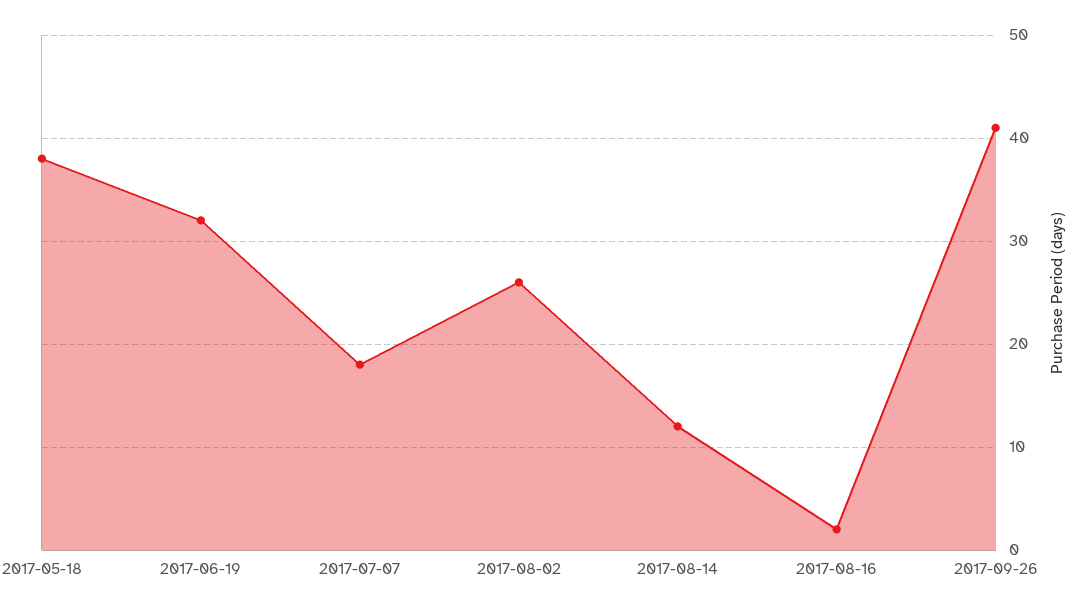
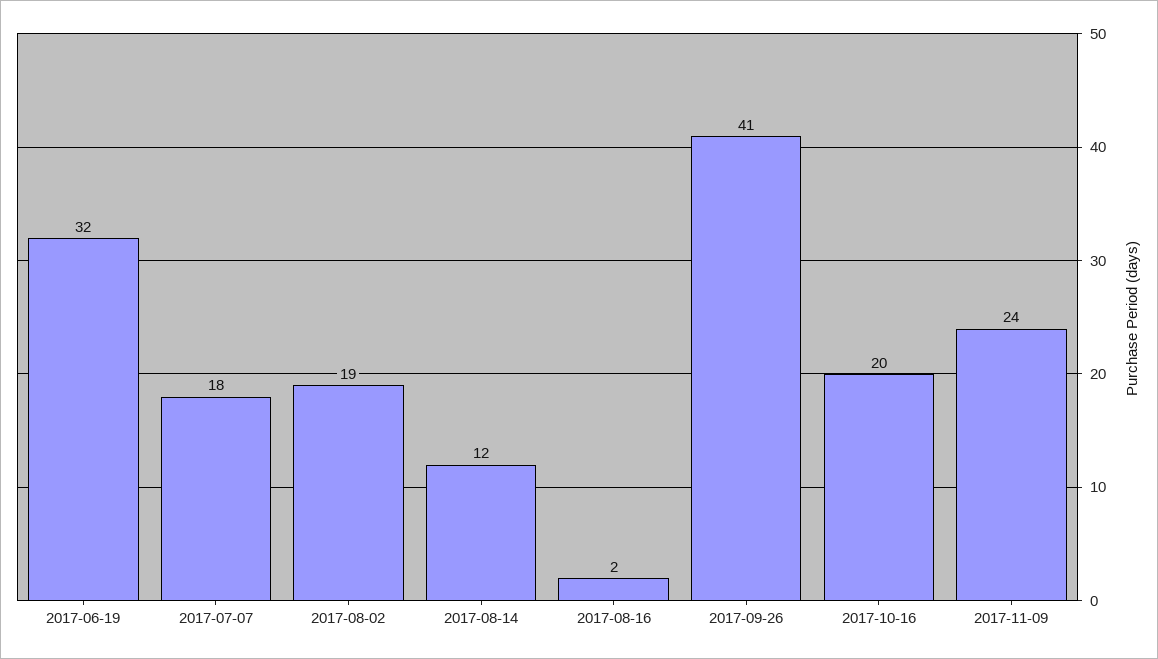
2017-05-18: 38 -> none
2017-08-02: 26 -> 19
2017-10-16: none -> 20
2017-11-09: none -> 24

